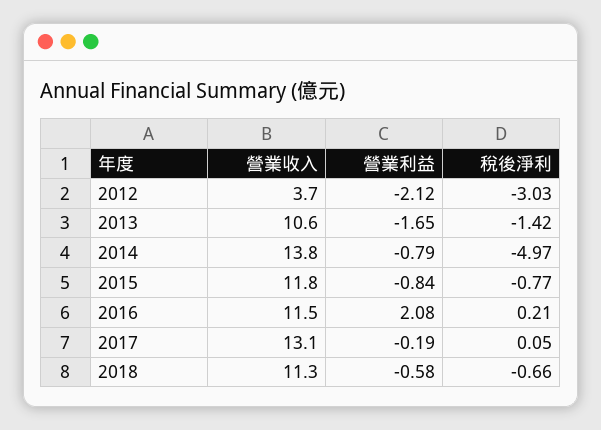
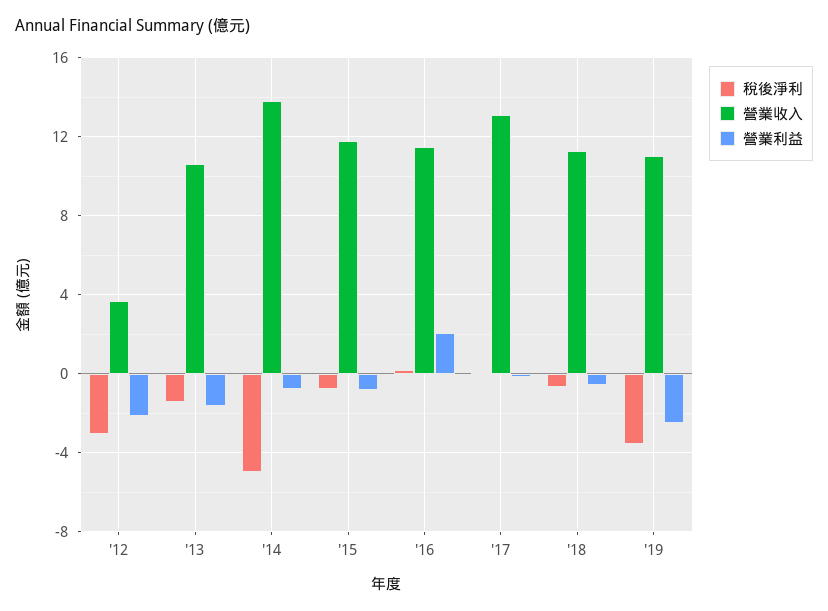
稅後淨利, '19: none -> -3.5
營業收入, '19: none -> 11
營業利益, '19: none -> -2.5

